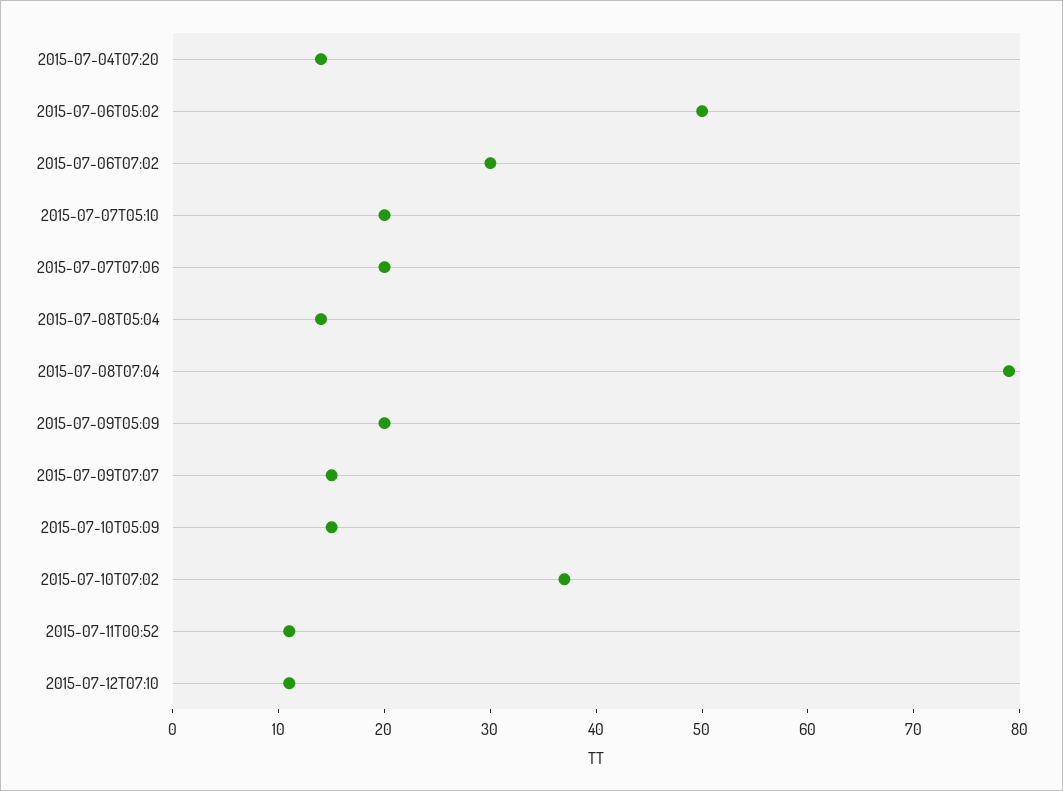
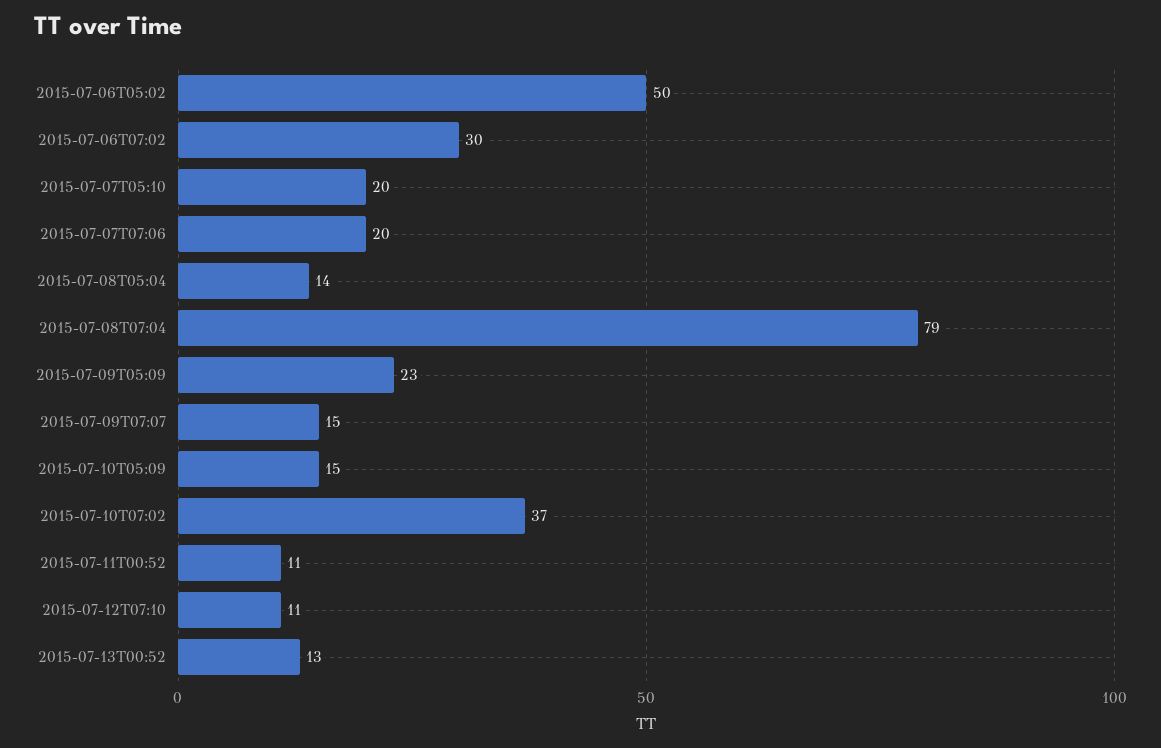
2015-07-04T07:20: 14 -> none
2015-07-09T05:09: 20 -> 23
2015-07-13T00:52: none -> 13

